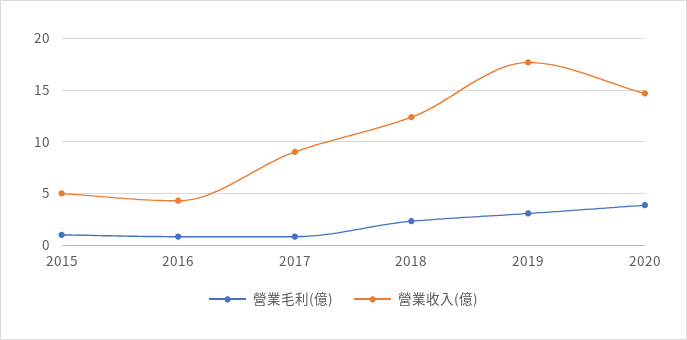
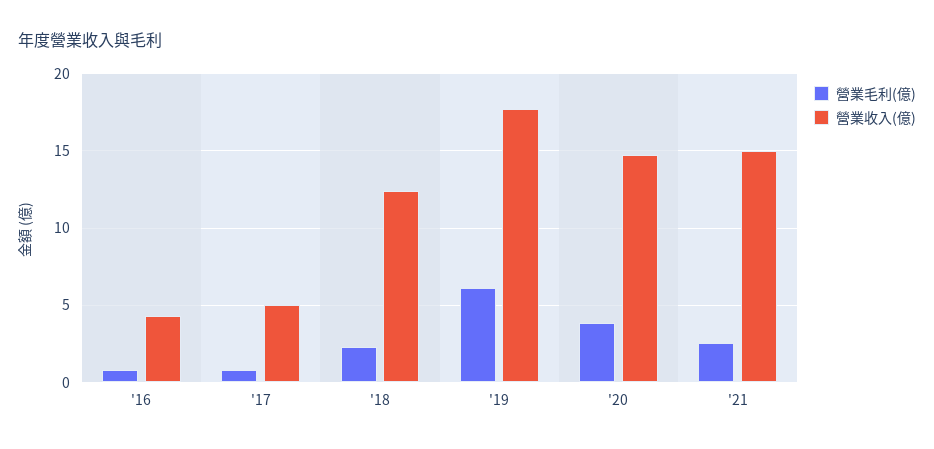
營業毛利(億), 2015: 1 -> none
營業收入(億), 2015: 5 -> none
營業收入(億), 2017: 9 -> 5
營業毛利(億), 2019: 3 -> 6
營業毛利(億), '21: none -> 2.5
營業收入(億), '21: none -> 15

